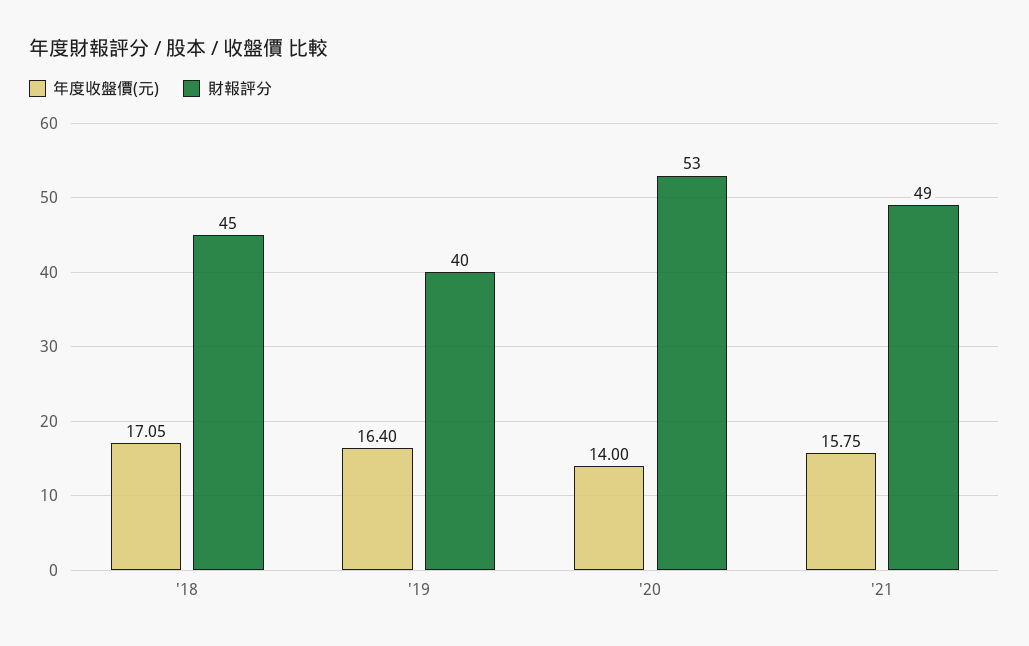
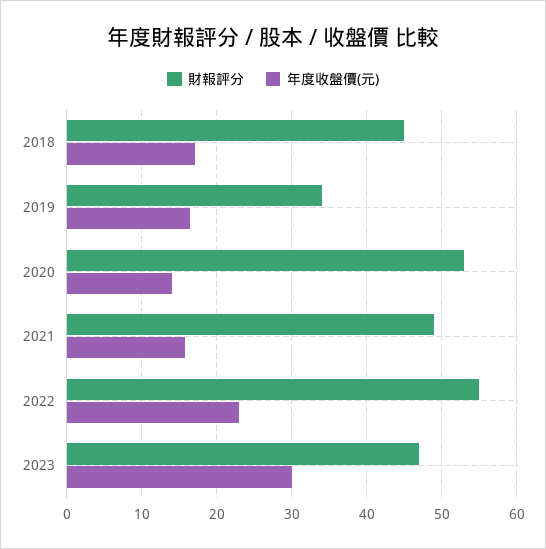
財報評分, '19: 40 -> 34
財報評分, 2022: none -> 55
年度收盤價(元), 2022: none -> 23
財報評分, 2023: none -> 47
年度收盤價(元), 2023: none -> 30

